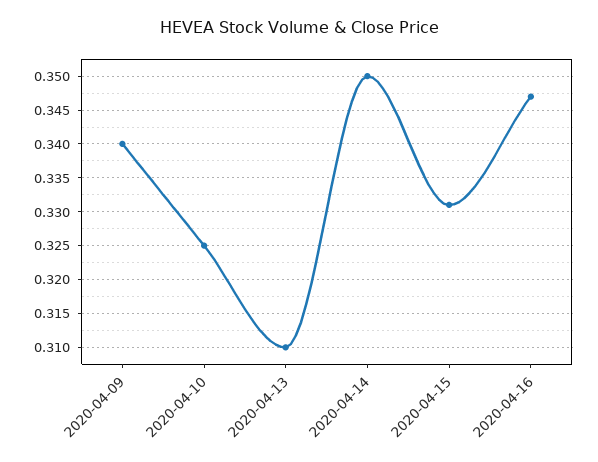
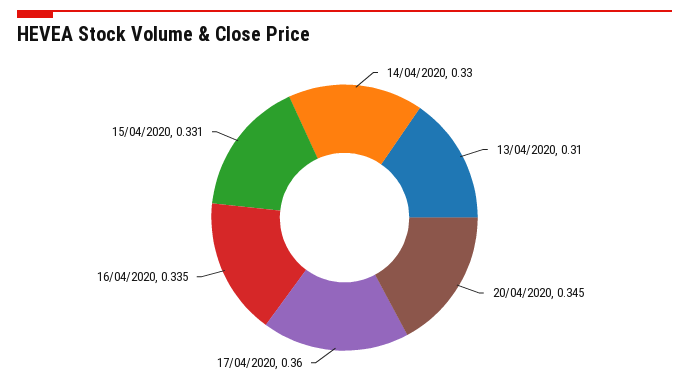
2020-04-09: 0.34 -> none
2020-04-10: 0.325 -> none
2020-04-14: 0.35 -> 0.33
2020-04-16: 0.347 -> 0.335
20/04/2020: none -> 0.345
17/04/2020: none -> 0.36

